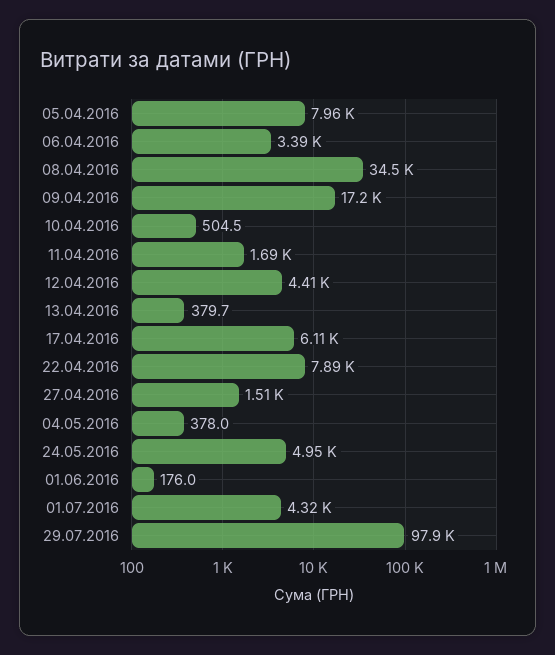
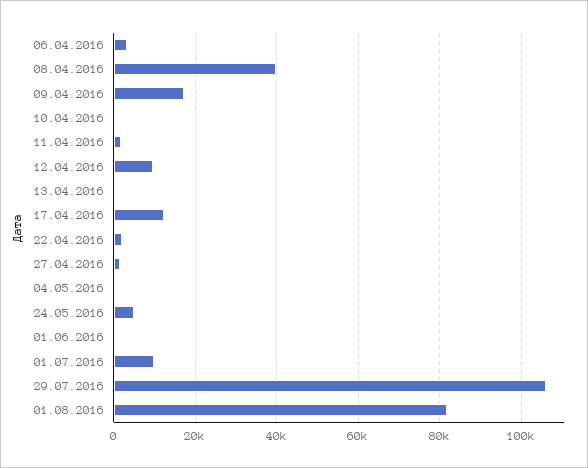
05.04.2016: 7960 -> none
08.04.2016: 34500 -> 40000
12.04.2016: 4410 -> 10000
17.04.2016: 6110 -> 12000
22.04.2016: 7890 -> 2000
01.07.2016: 4320 -> 10000
29.07.2016: 97900 -> 106000
01.08.2016: none -> 82000

